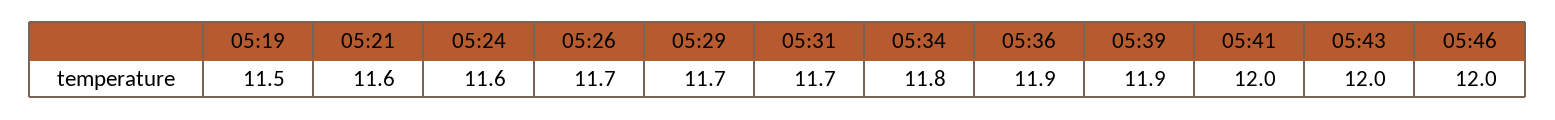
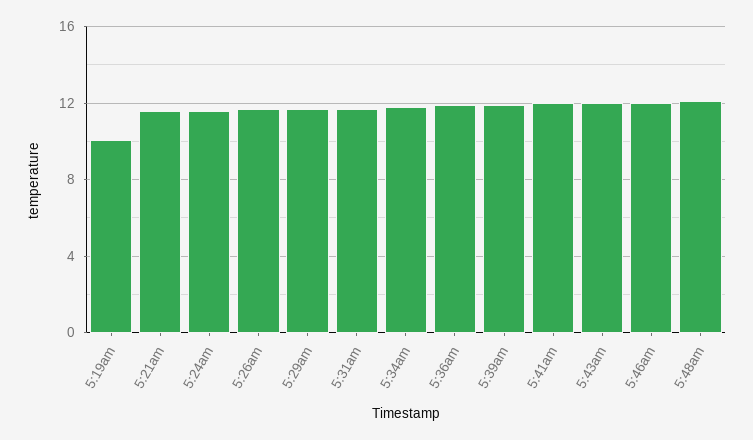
05:19: 11.5 -> 10
5:48am: none -> 12

